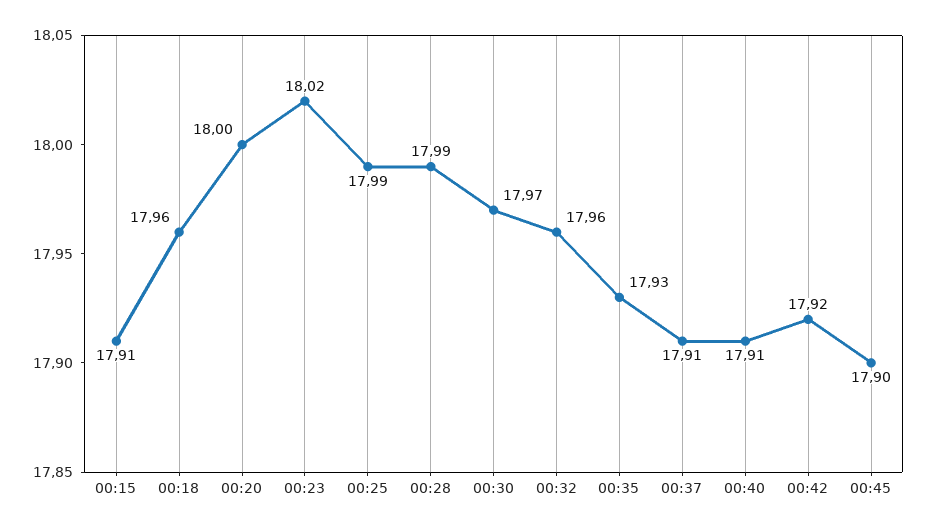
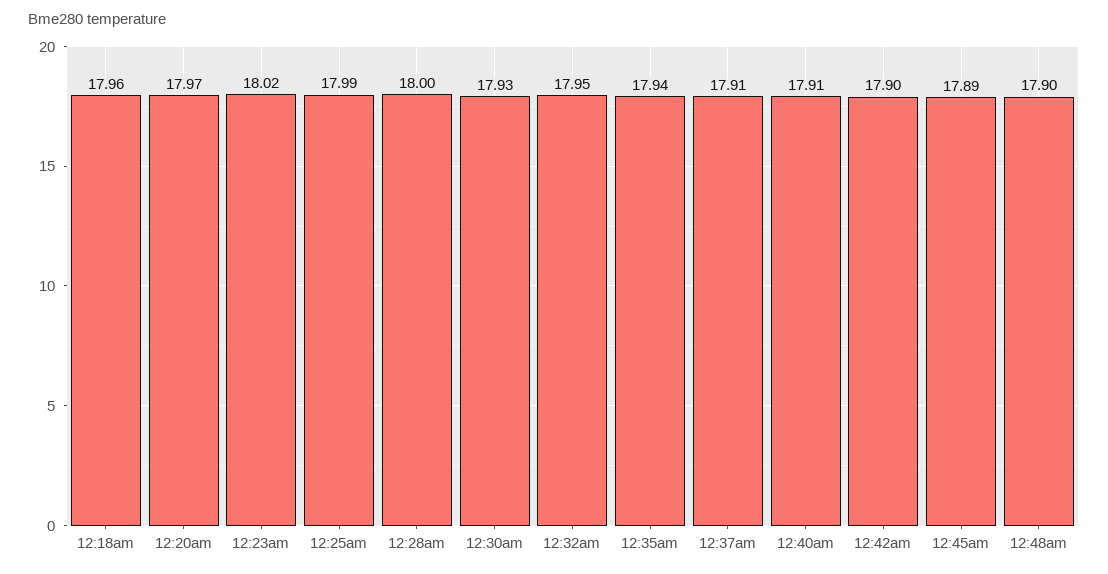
00:15: 17.91 -> none
00:20: 18 -> 17.97
00:28: 17.99 -> 18
00:30: 17.97 -> 17.93
00:32: 17.96 -> 17.95
00:35: 17.93 -> 17.94
00:42: 17.92 -> 17.9
00:45: 17.9 -> 17.89
12:48am: none -> 17.9

